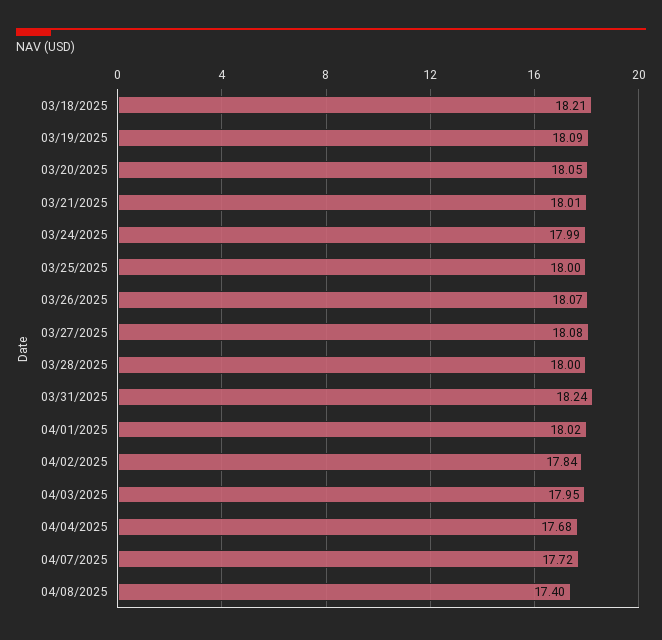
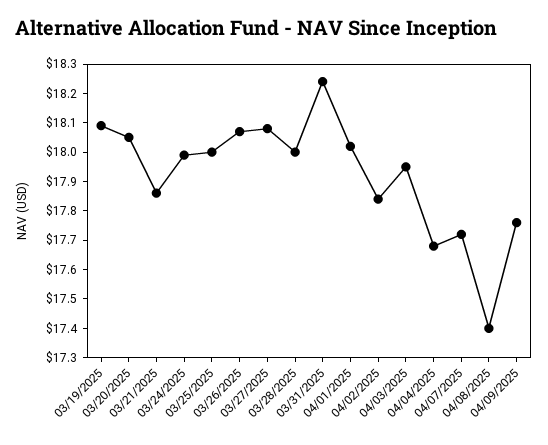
03/18/2025: 18.21 -> none
03/21/2025: 18.01 -> 17.85
04/09/2025: none -> 17.75

